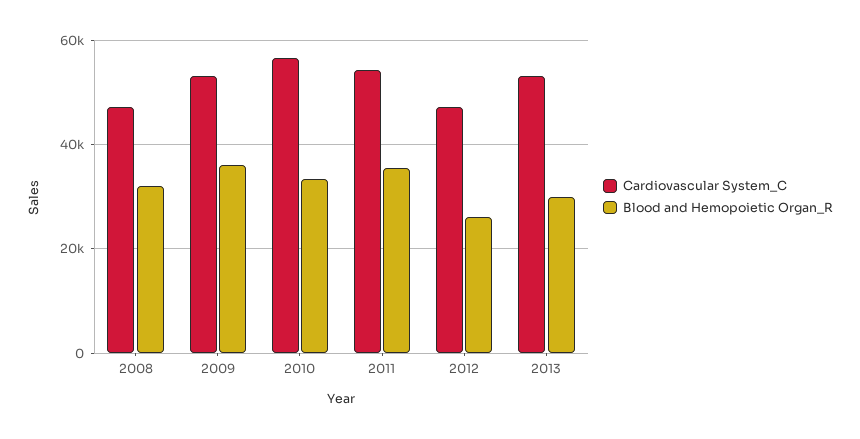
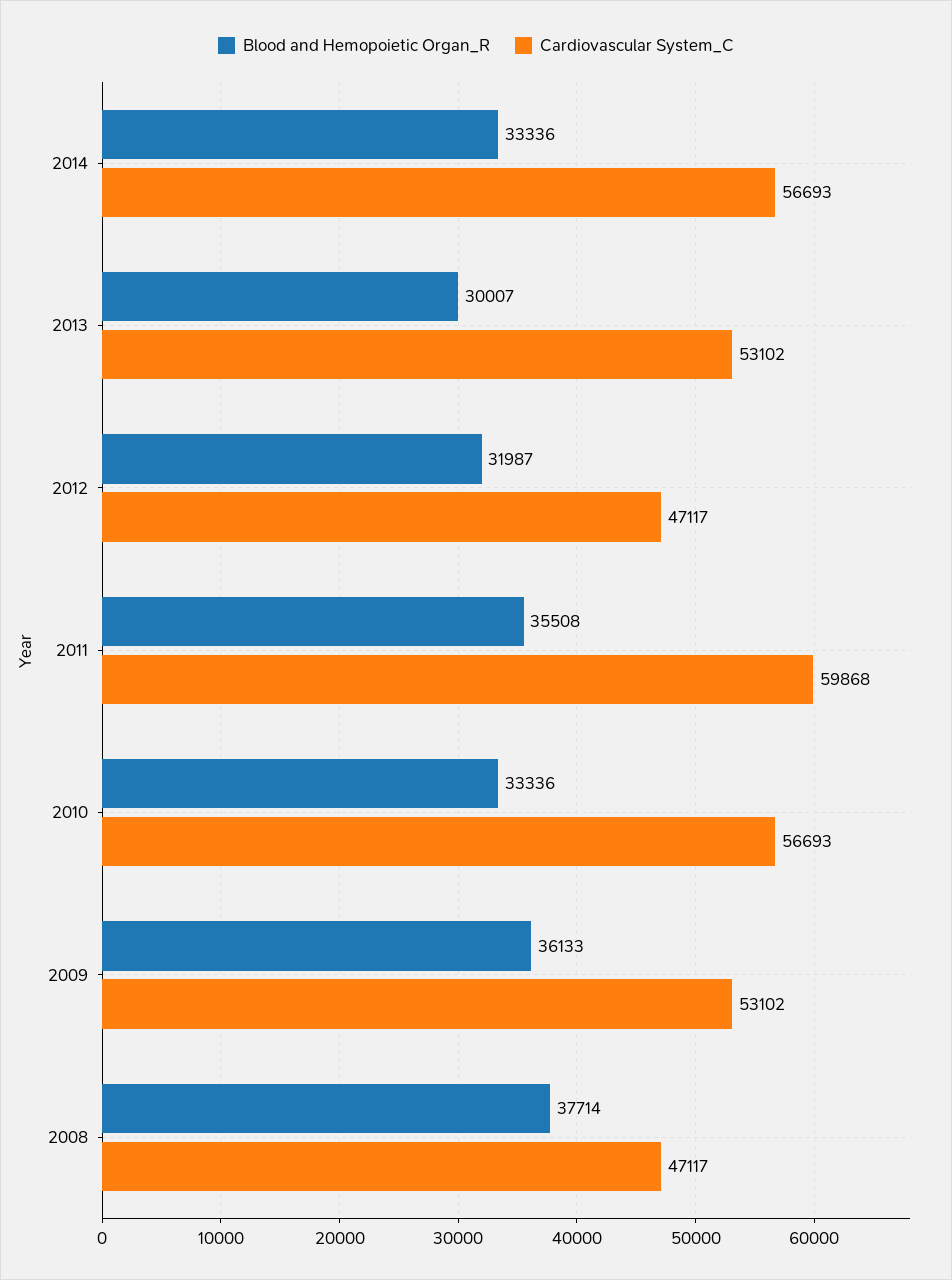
Blood and Hemopoietic Organ_R, 2008: 32000 -> 37714
Cardiovascular System_C, 2011: 54000 -> 59868
Blood and Hemopoietic Organ_R, 2012: 26000 -> 31987
Blood and Hemopoietic Organ_R, 2014: none -> 33336
Cardiovascular System_C, 2014: none -> 56693

